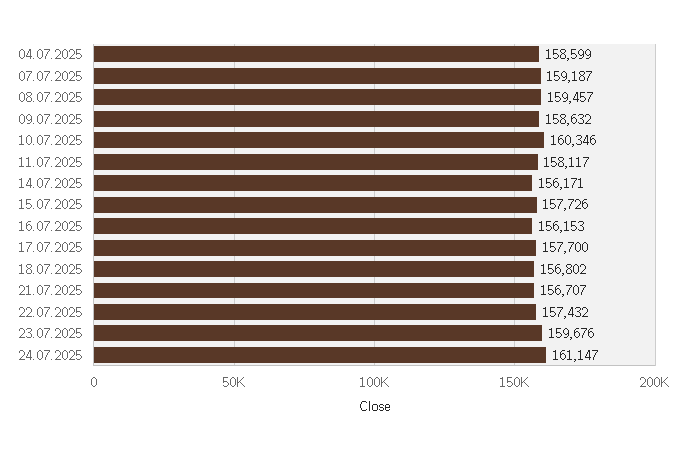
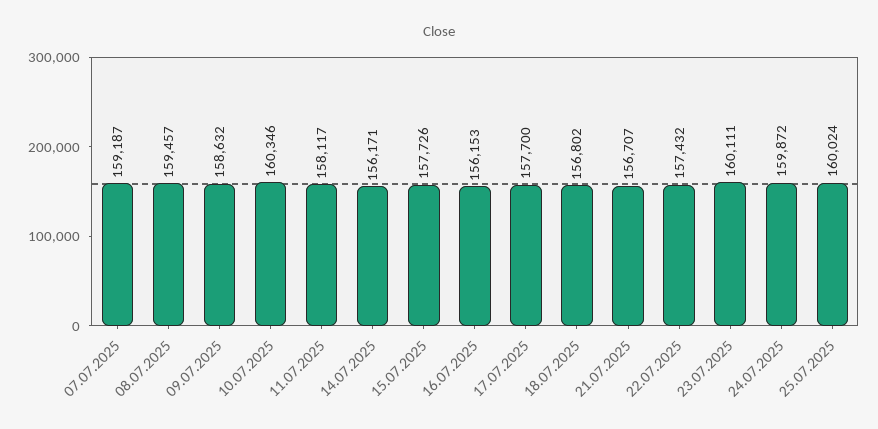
04.07.2025: 158599 -> none
23.07.2025: 159676 -> 160111
24.07.2025: 161147 -> 159872
25.07.2025: none -> 160024

